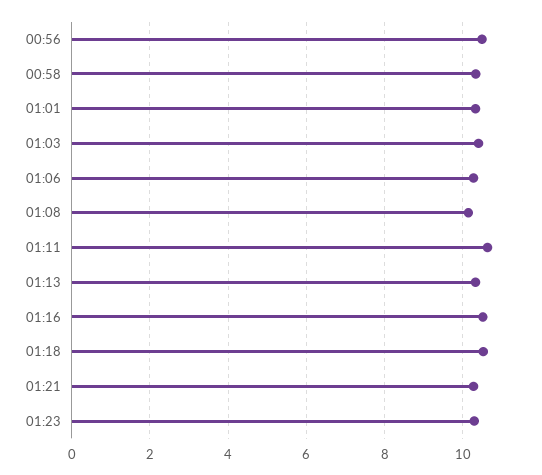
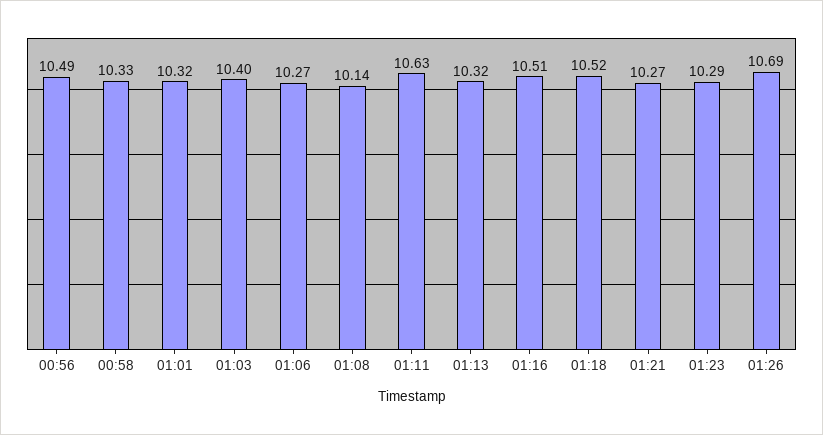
01:26: none -> 10.69

